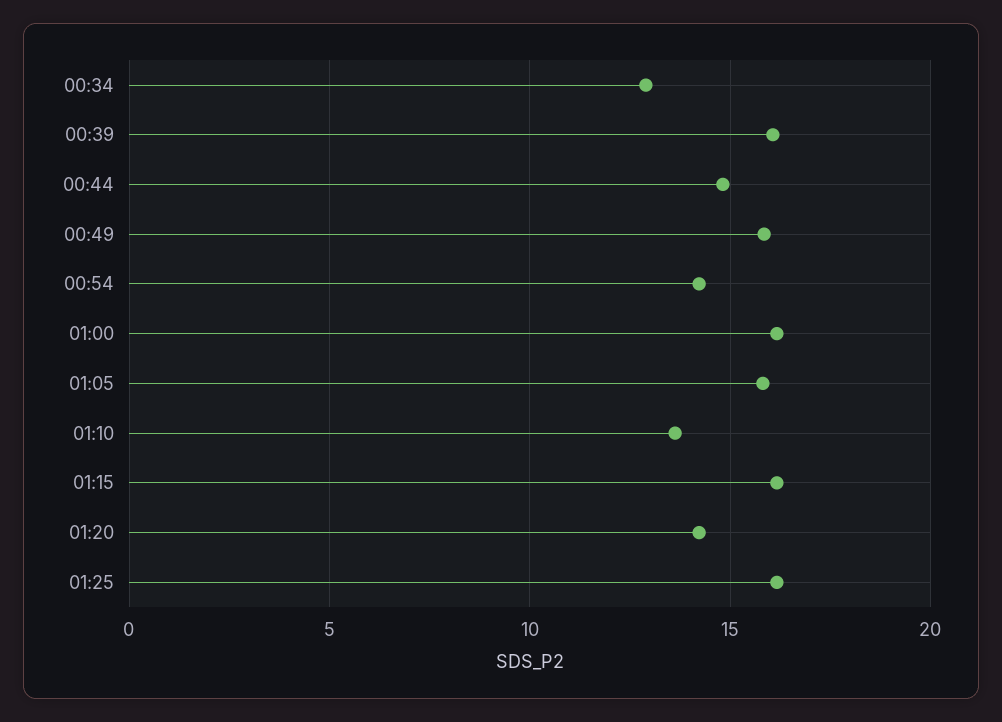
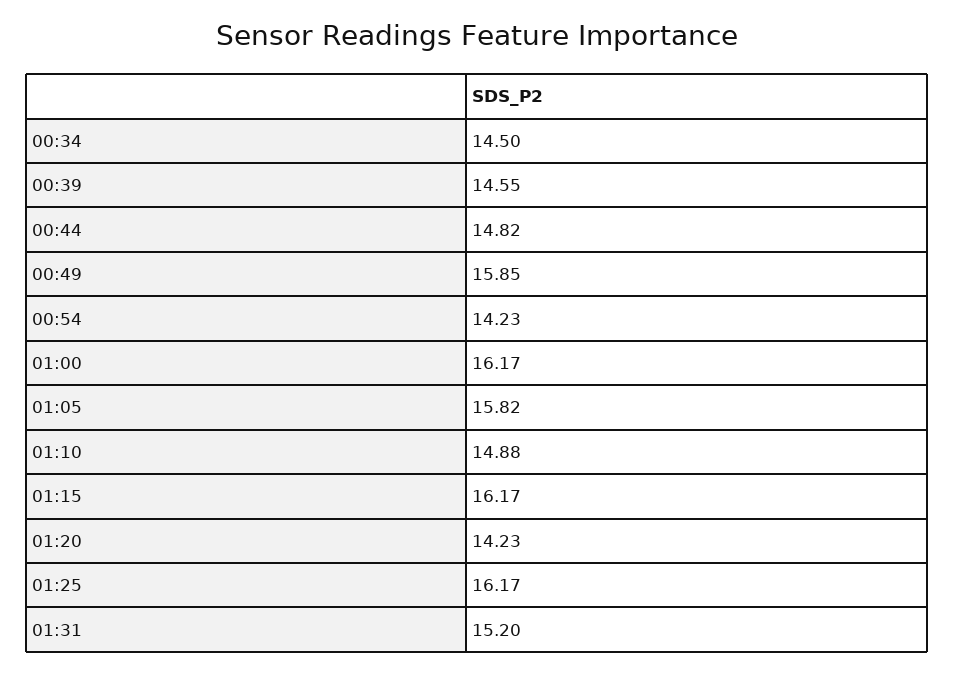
00:34: 13 -> 14.5
00:39: 16 -> 14.55
01:10: 13.5 -> 14.88
01:31: none -> 15.2

